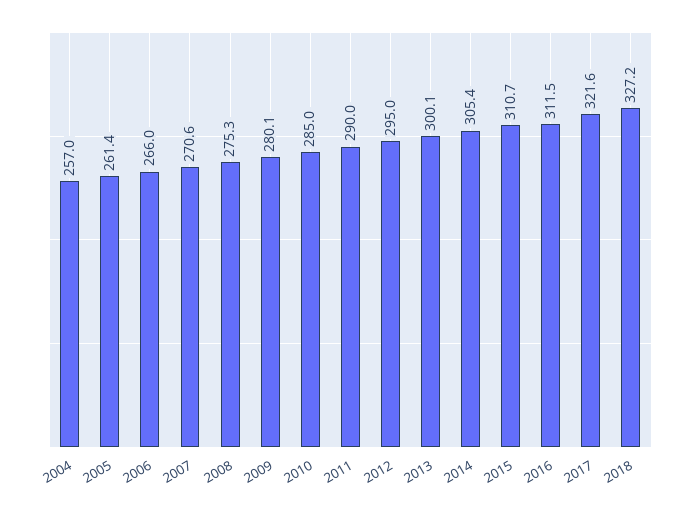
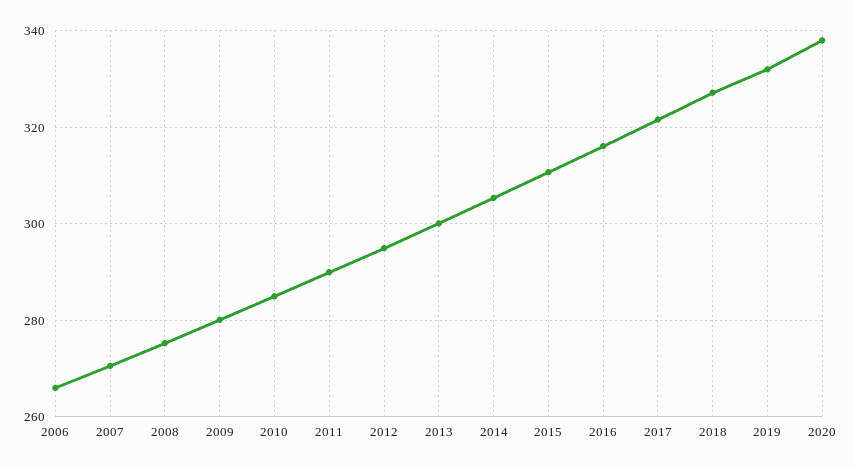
2004: 257 -> none
2005: 261.4 -> none
2016: 311.5 -> 316
2019: none -> 332
2020: none -> 338

